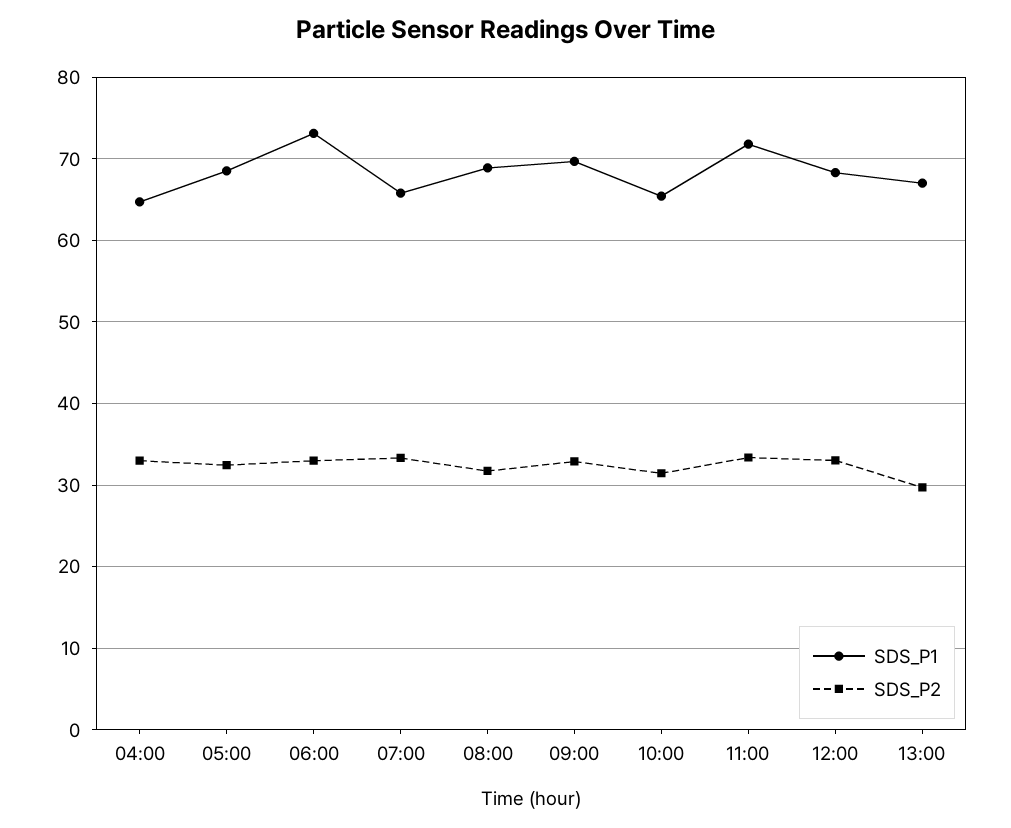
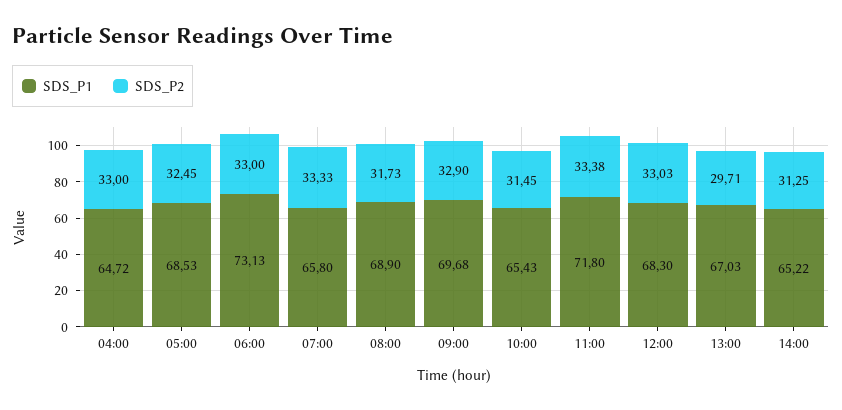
SDS_P1, 14:00: none -> 65.22
SDS_P2, 14:00: none -> 31.25

